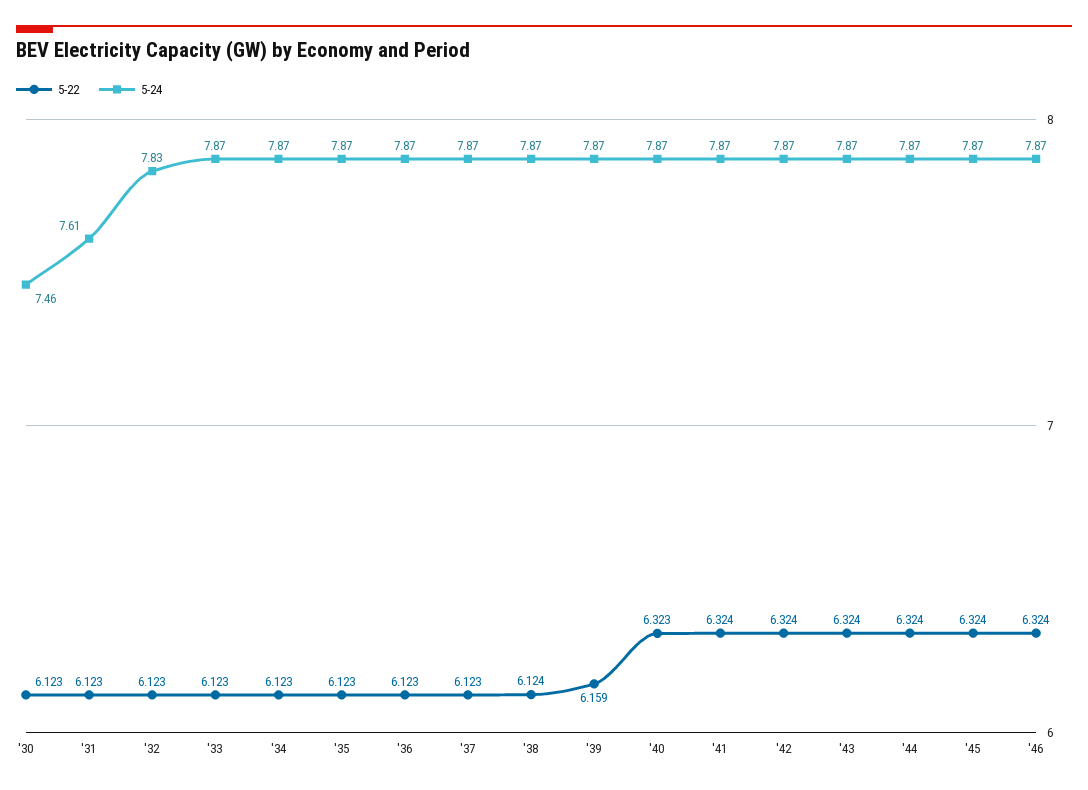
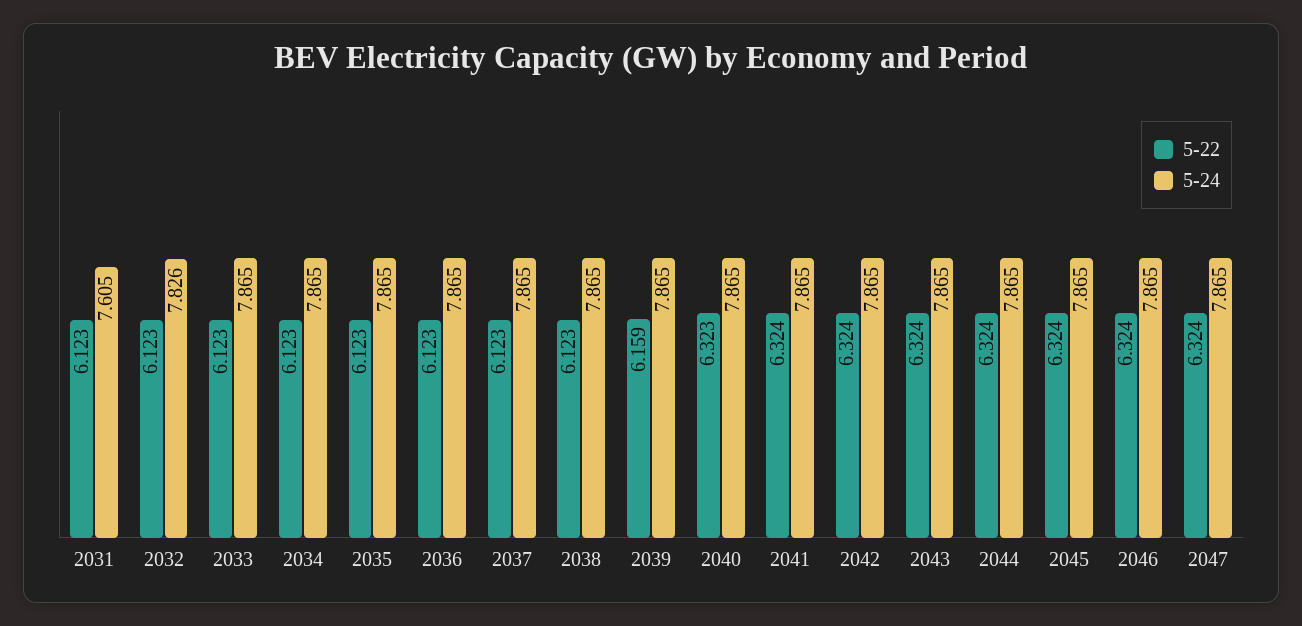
5-22, '30: 6.123 -> none
5-24, '30: 7.46 -> none
5-22, '38: 6.124 -> 6.123
5-22, 2047: none -> 6.324
5-24, 2047: none -> 7.865

